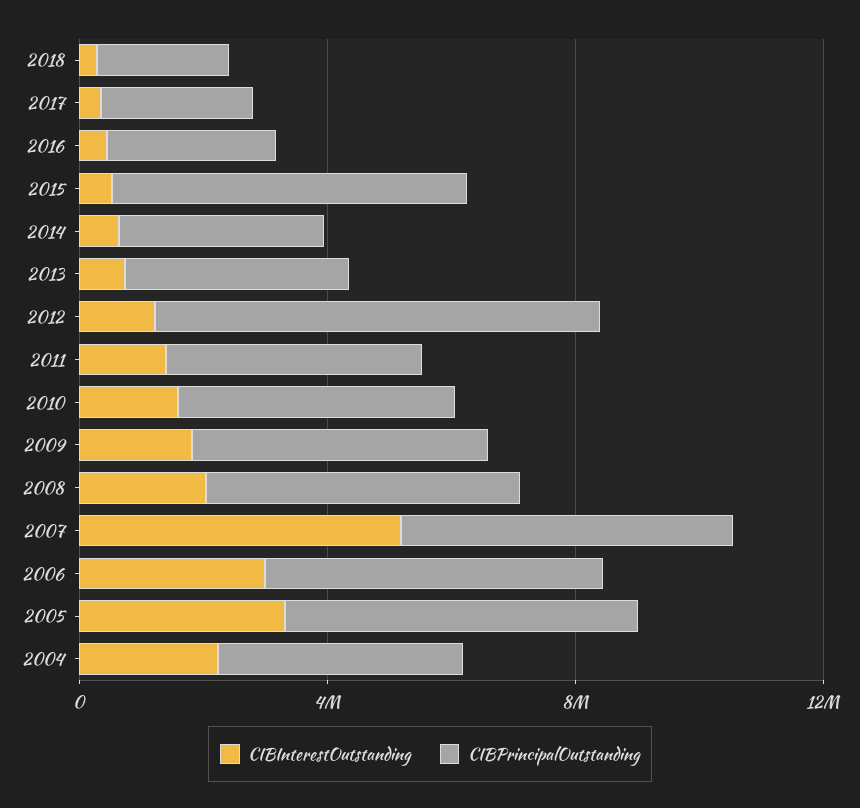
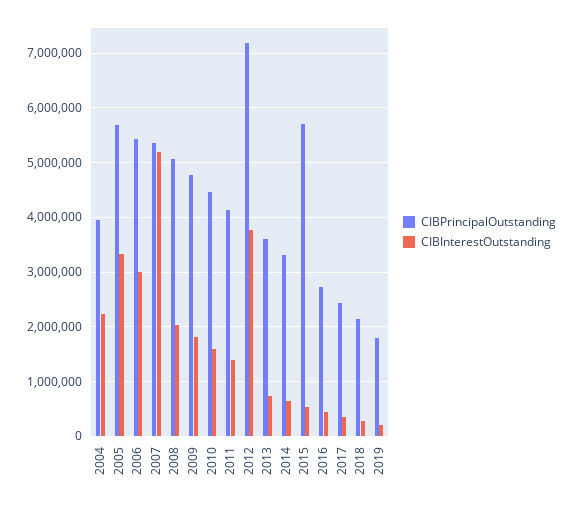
CIBInterestOutstanding, 2012: 1000000 -> 3800000
CIBPrincipalOutstanding, 2019: none -> 1800000
CIBInterestOutstanding, 2019: none -> 200000

